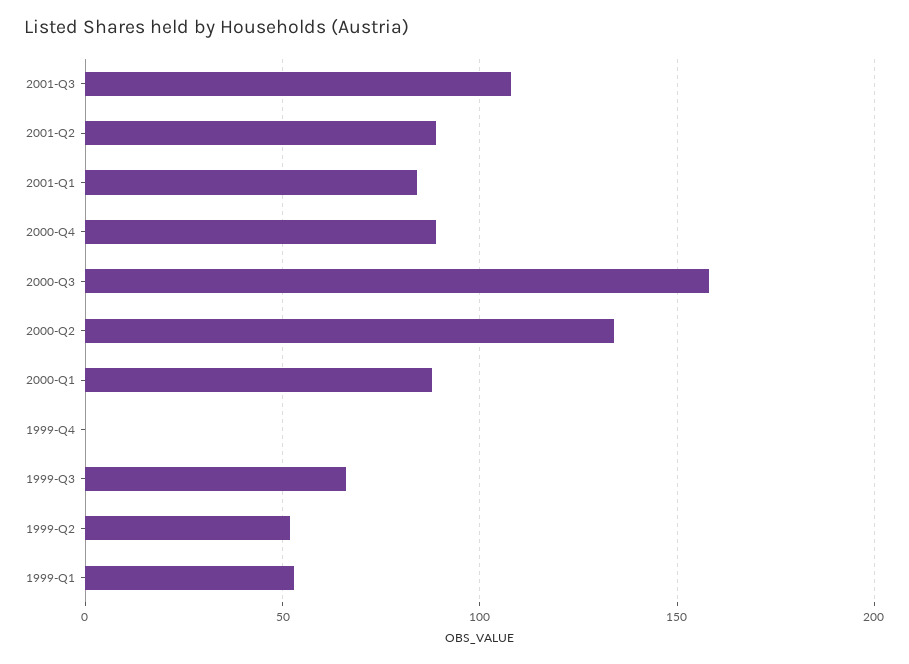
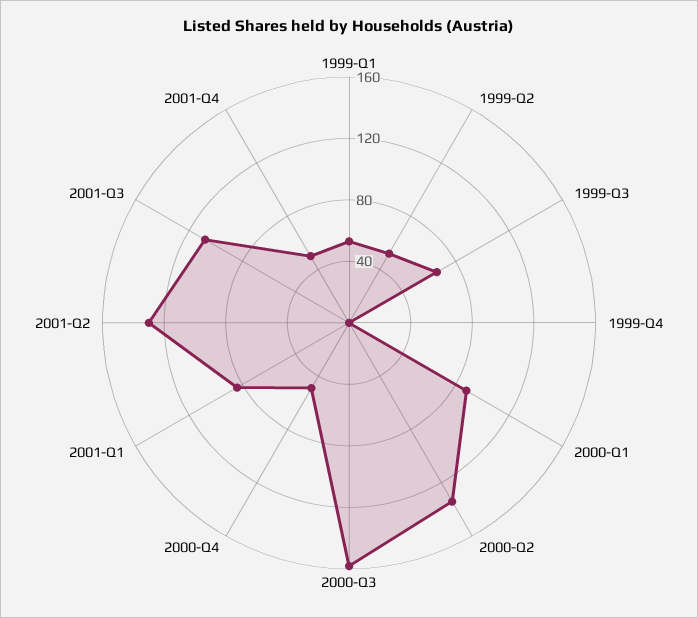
2001-Q2: 90 -> 130
2000-Q4: 90 -> 50
2001-Q4: none -> 50

